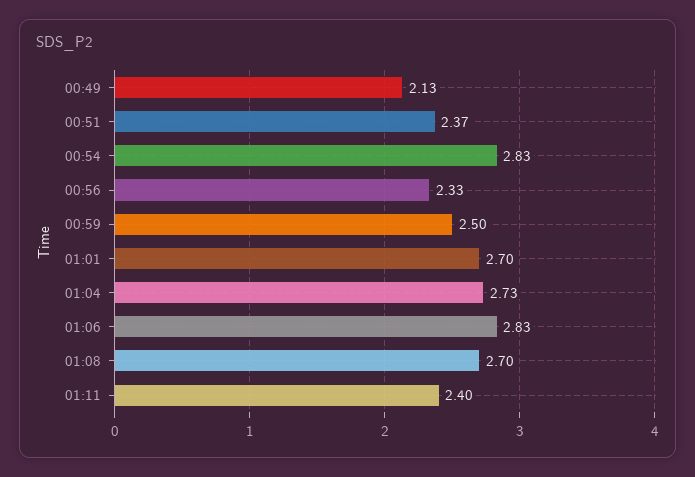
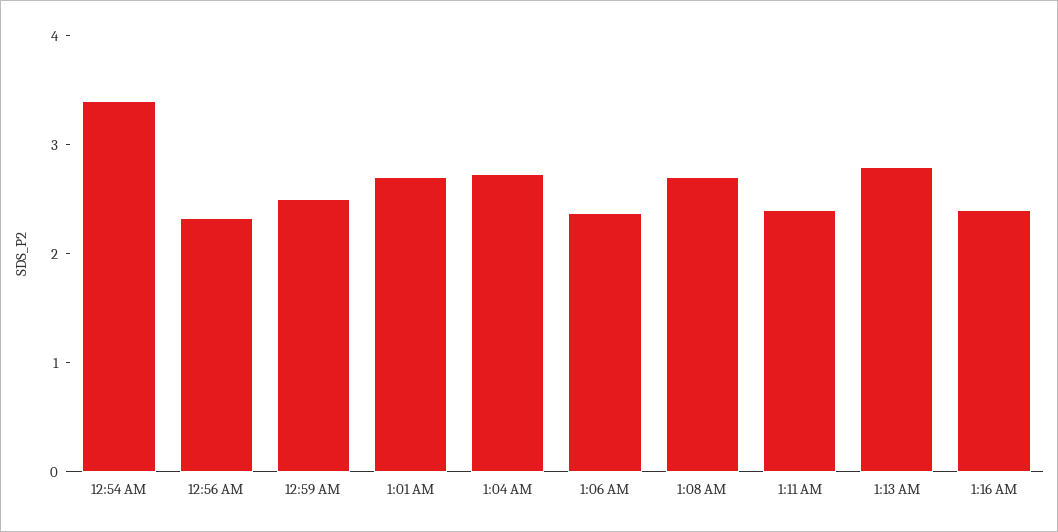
00:49: 2.13 -> none
00:51: 2.37 -> none
00:54: 2.83 -> 3.4
01:06: 2.83 -> 2.4
1:13 AM: none -> 2.8
1:16 AM: none -> 2.4

